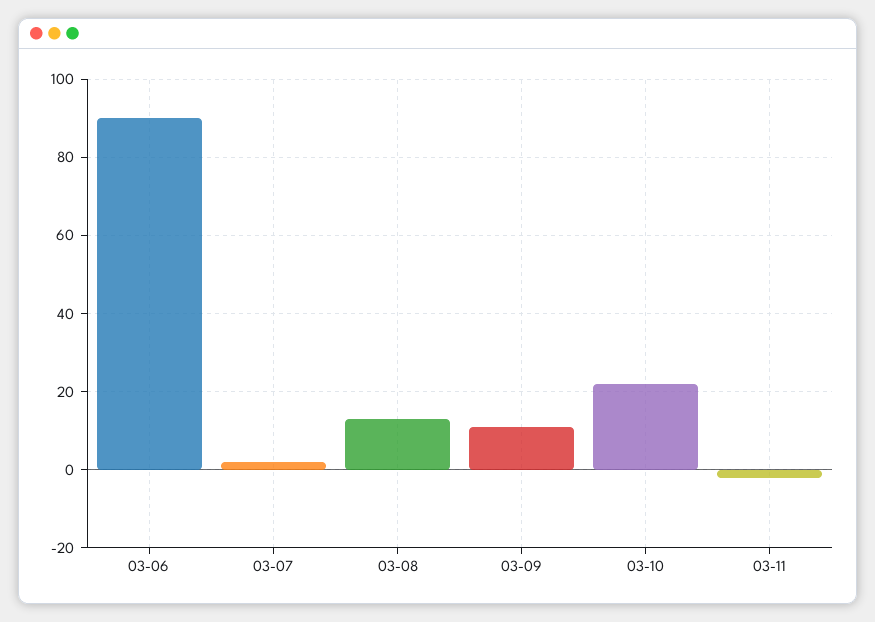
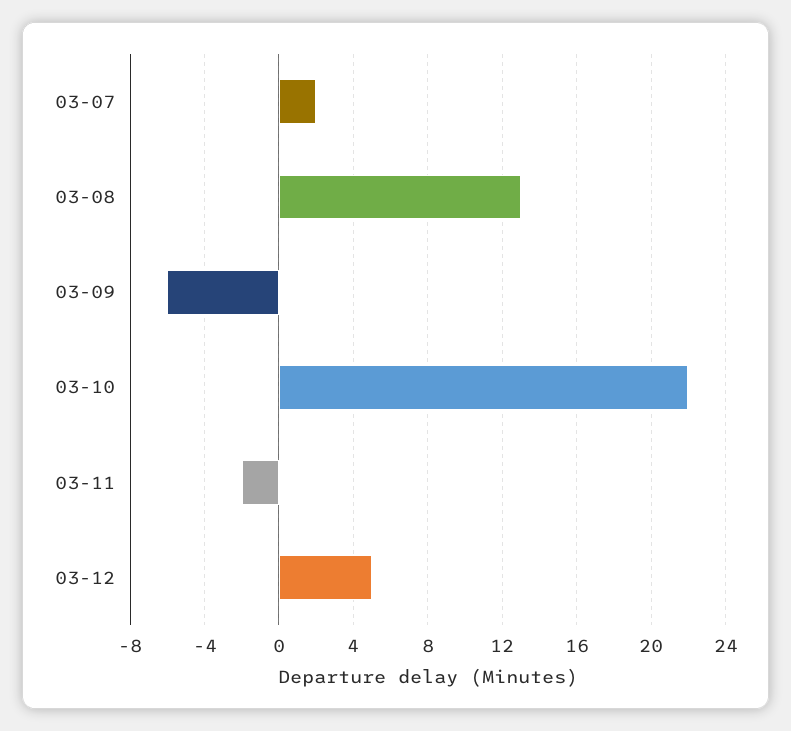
03-06: 90 -> none
03-09: 10 -> -6
03-12: none -> 5

